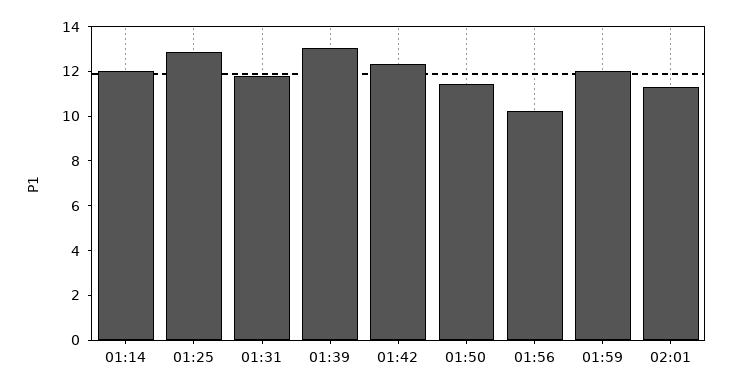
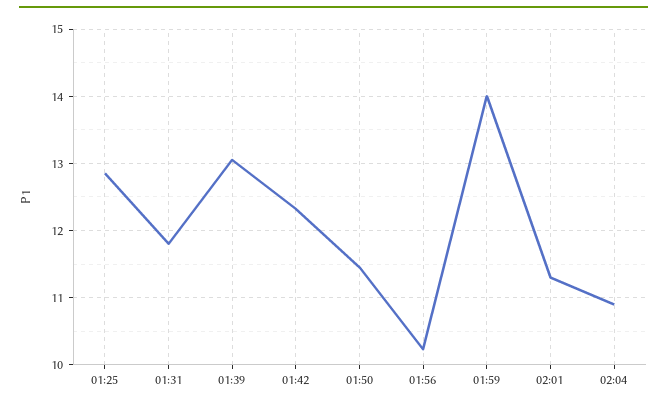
01:14: 12 -> none
01:59: 12 -> 14
02:04: none -> 10.9

